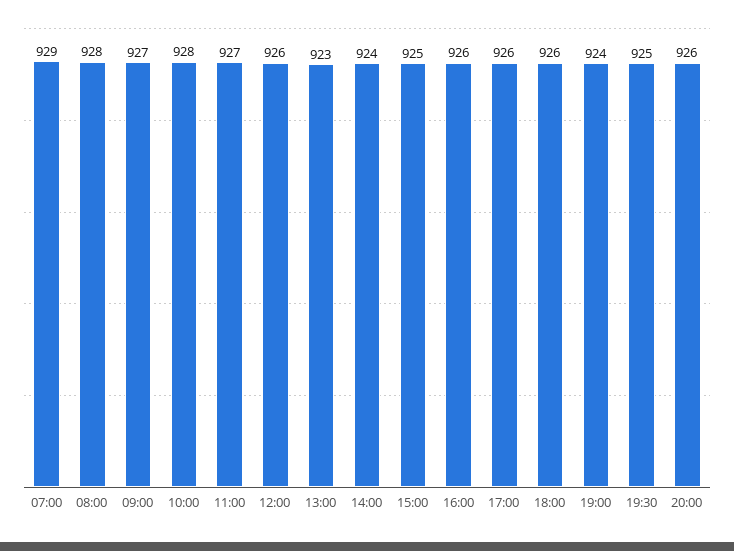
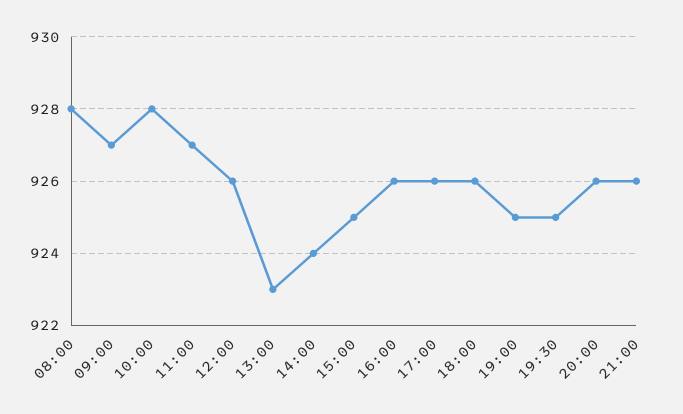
07:00: 929 -> none
19:00: 924 -> 925
21:00: none -> 926

